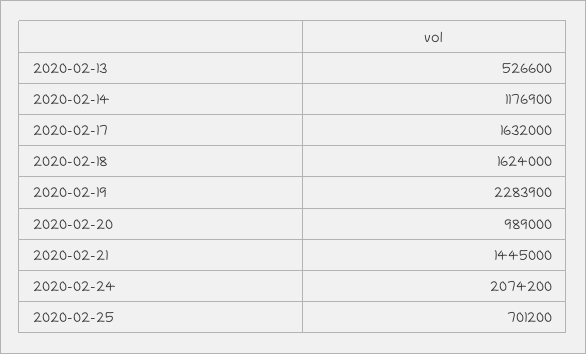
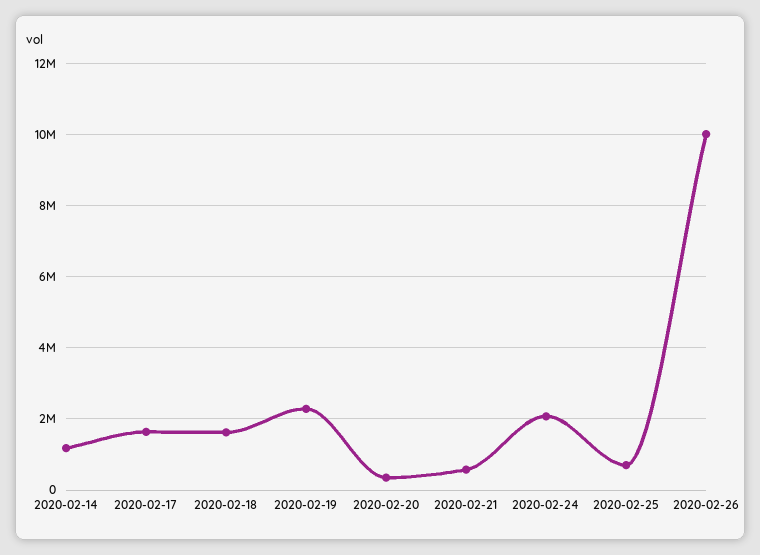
2020-02-13: 526600 -> none
2020-02-20: 989000 -> 400000
2020-02-21: 1445000 -> 600000
2020-02-26: none -> 10000000

